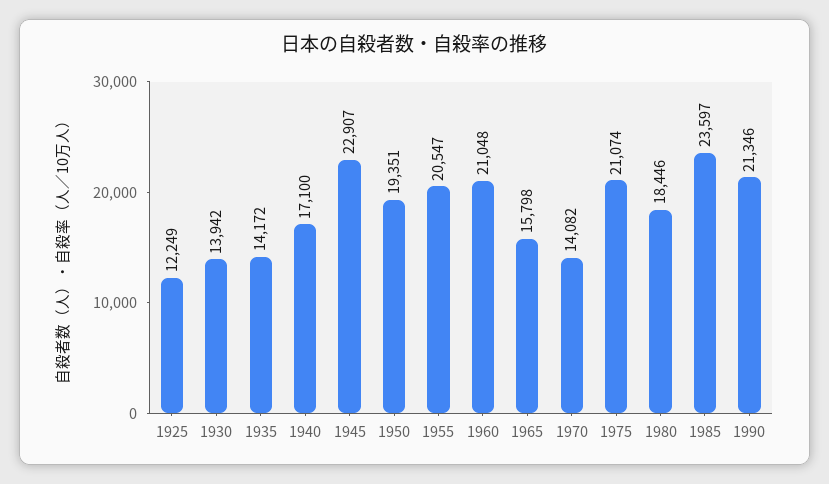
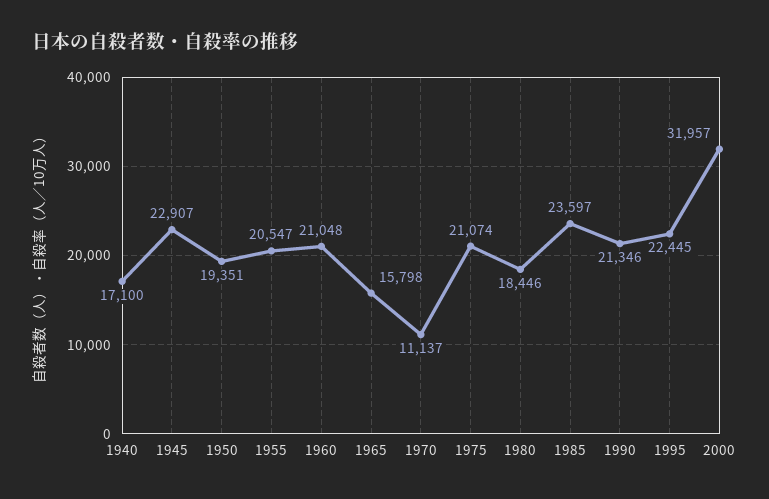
1925: 12249 -> none
1930: 13942 -> none
1935: 14172 -> none
1970: 14082 -> 11137
1995: none -> 22445
2000: none -> 31957

